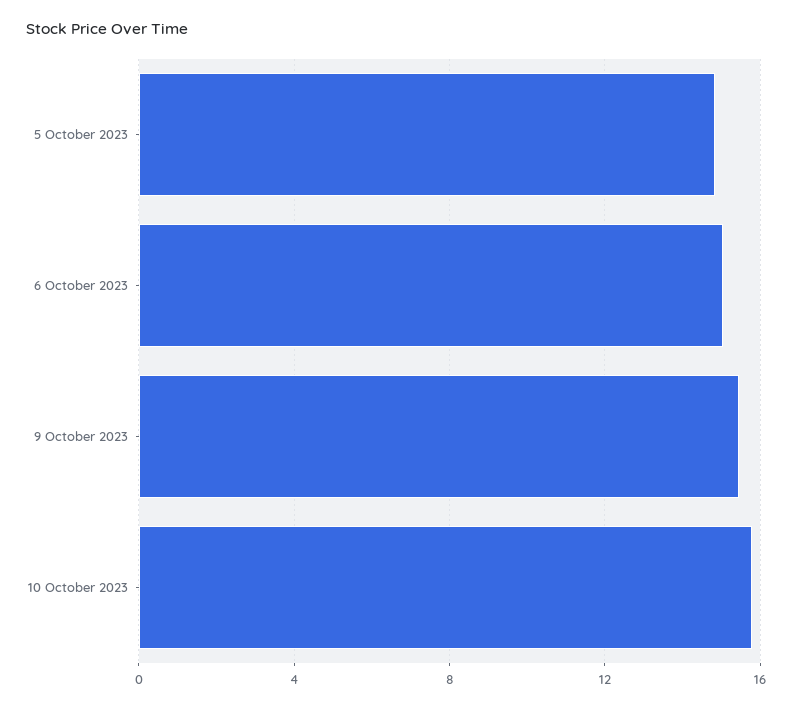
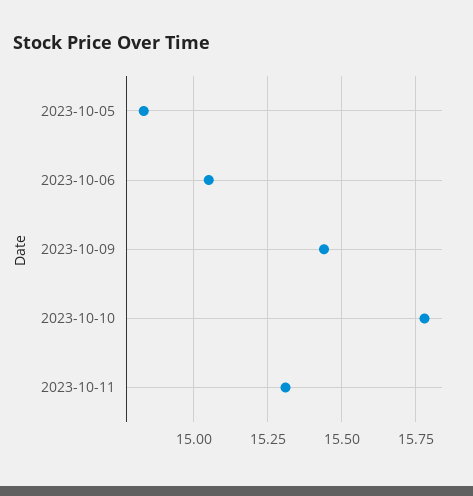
2023-10-11: none -> 15.3

